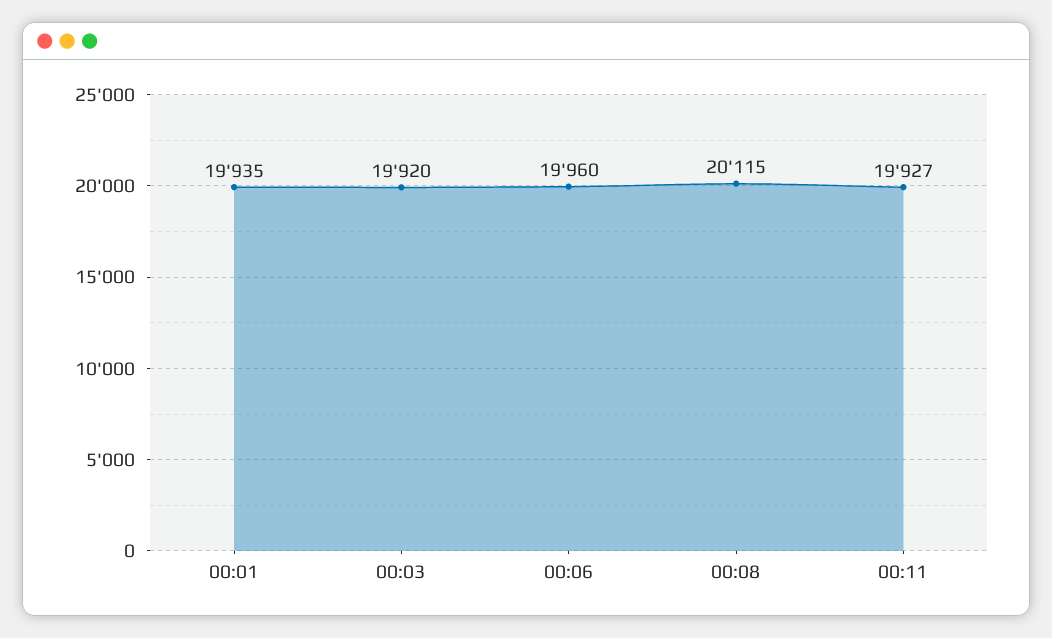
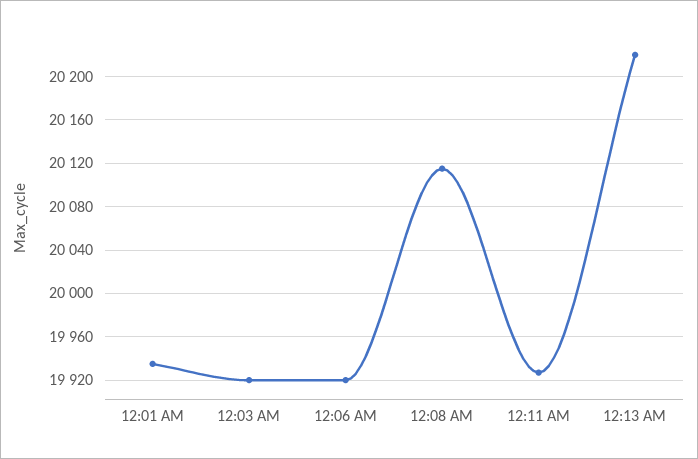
00:06: 19960 -> 19920
12:13 AM: none -> 20220

